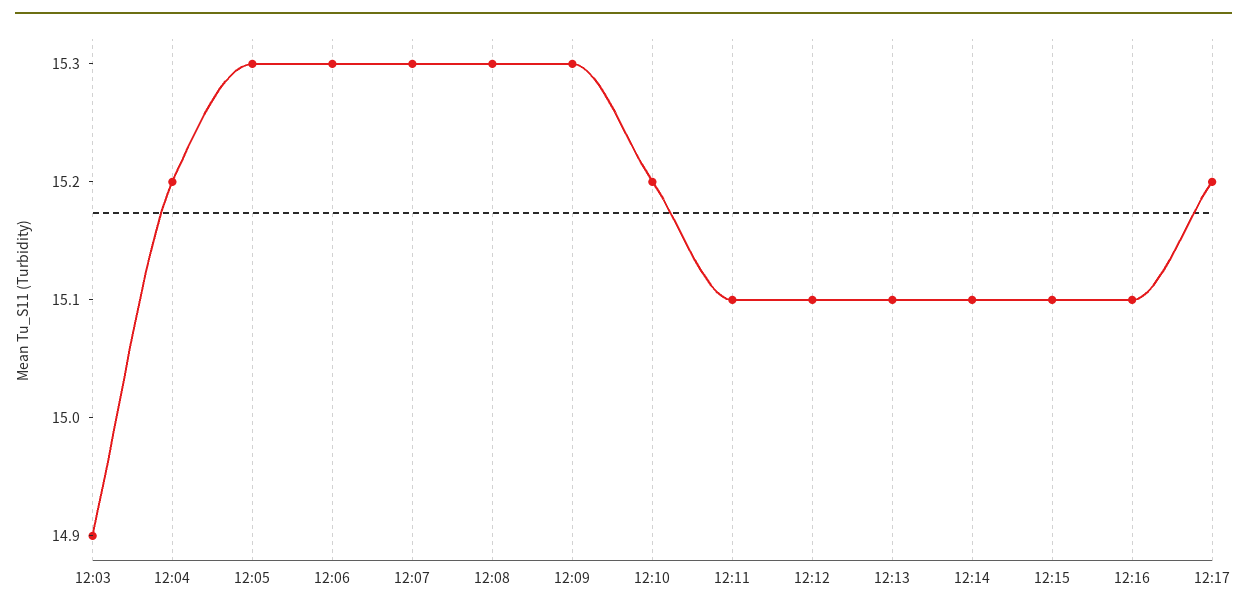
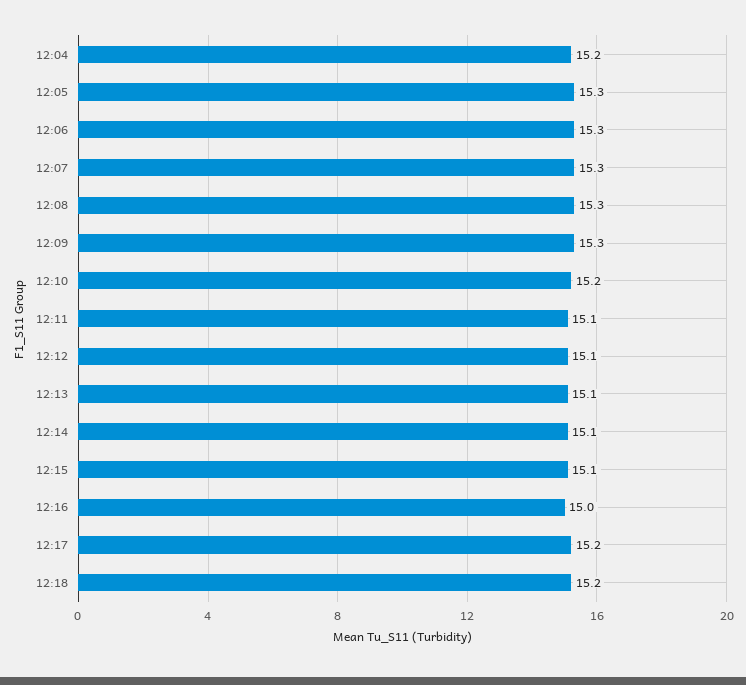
12:03: 14.9 -> none
12:16: 15.1 -> 15
12:18: none -> 15.2

